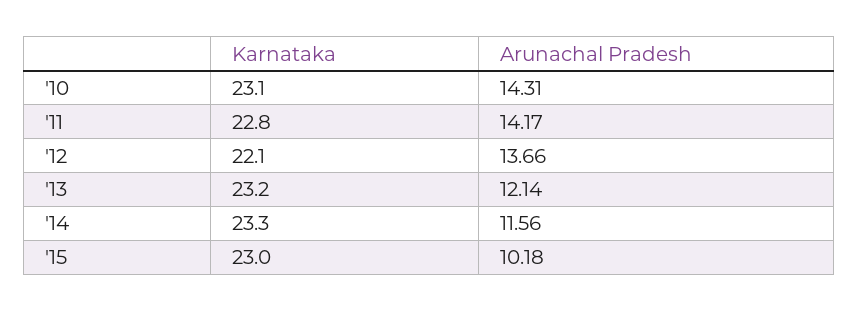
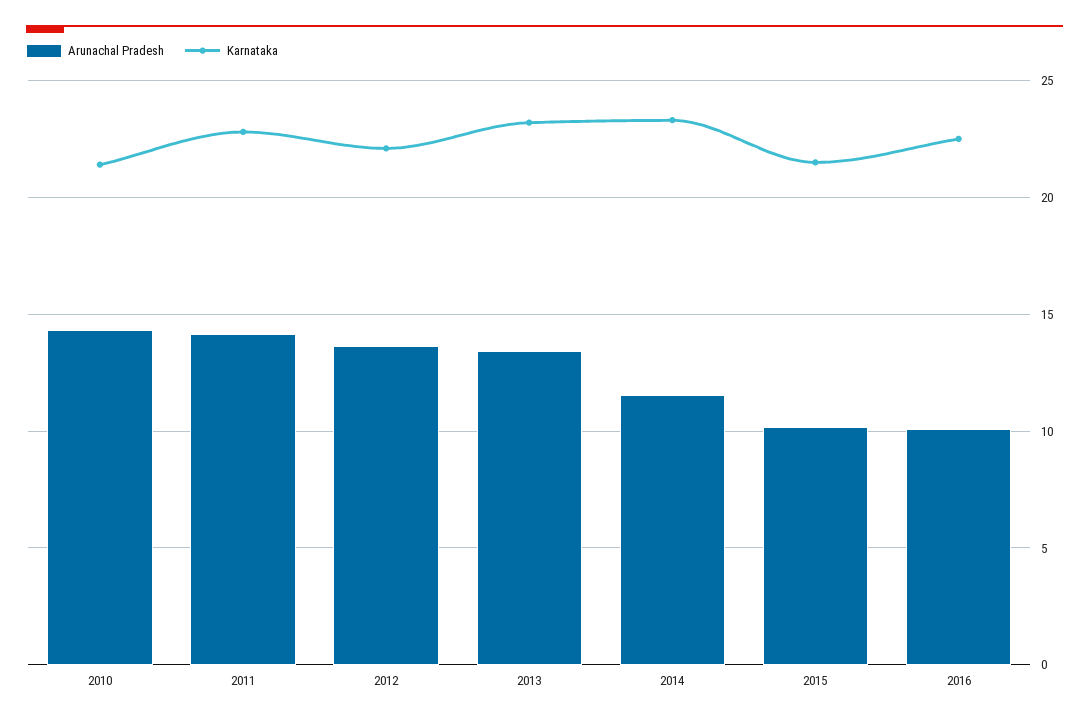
Karnataka, '10: 23.1 -> 21.5
Arunachal Pradesh, '13: 12.14 -> 13.5
Karnataka, '15: 23 -> 21.5
Arunachal Pradesh, 2016: none -> 10
Karnataka, 2016: none -> 22.5

